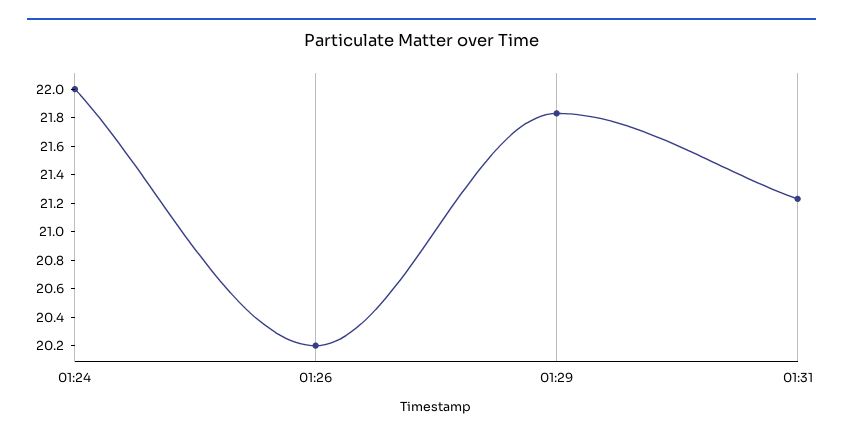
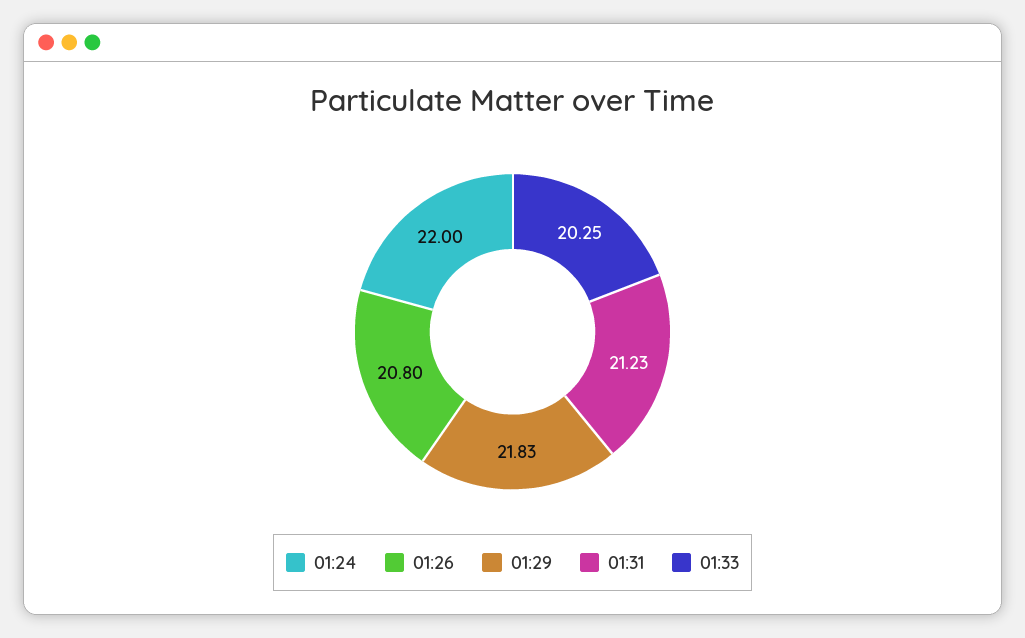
01:26: 20.2 -> 20.8
01:33: none -> 20.25

